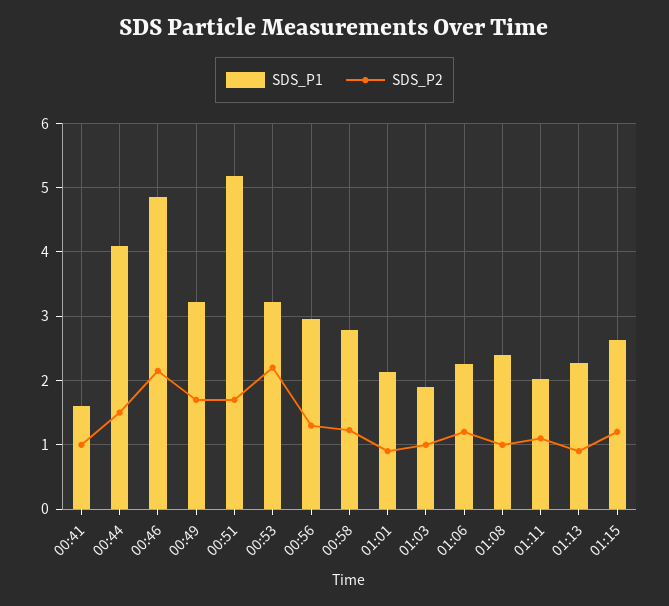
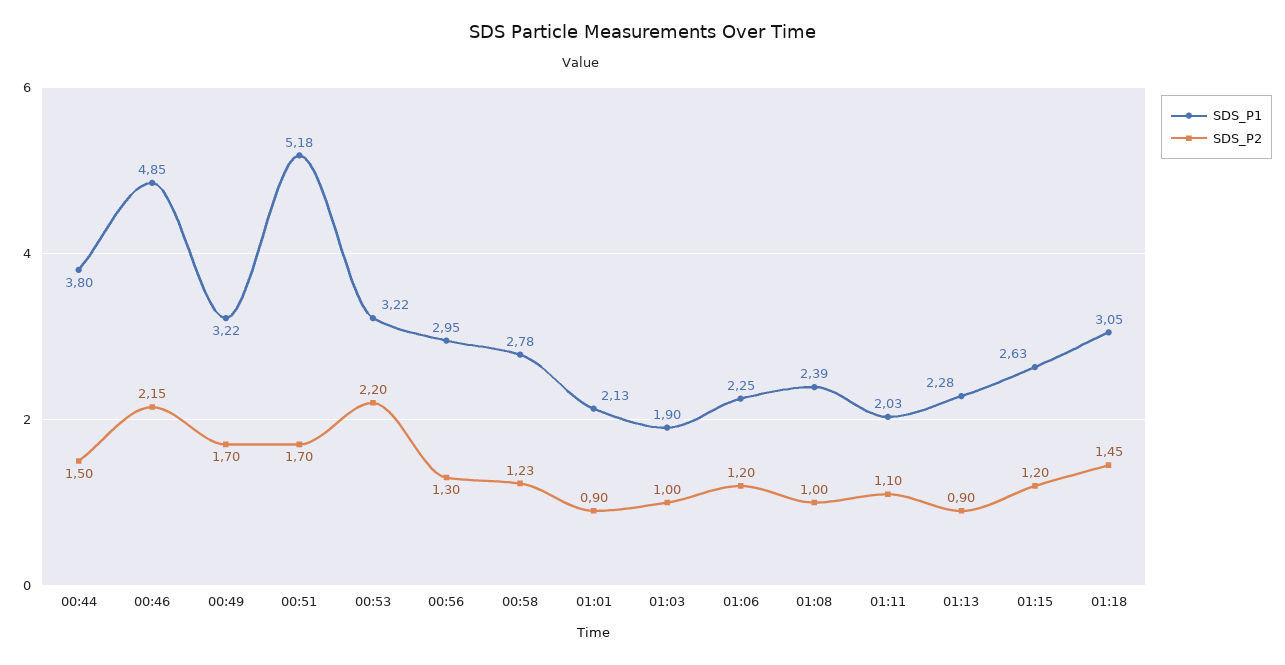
SDS_P1, 00:41: 1.6 -> none
SDS_P2, 00:41: 1 -> none
SDS_P1, 00:44: 4.1 -> 3.8
SDS_P1, 01:18: none -> 3.05
SDS_P2, 01:18: none -> 1.45

